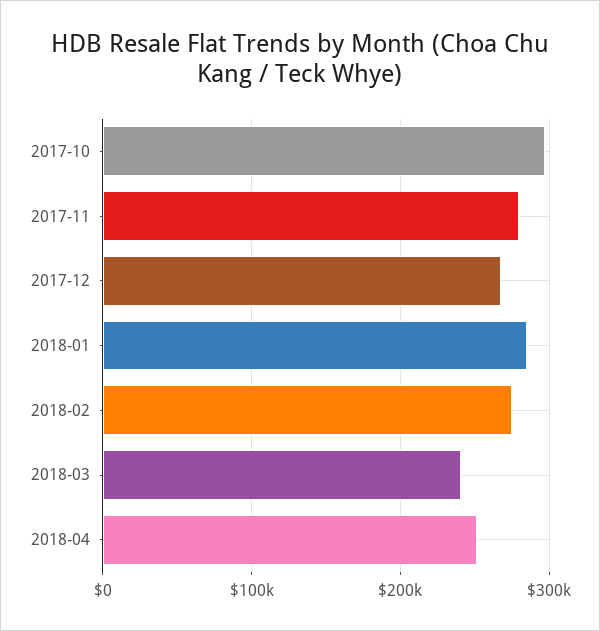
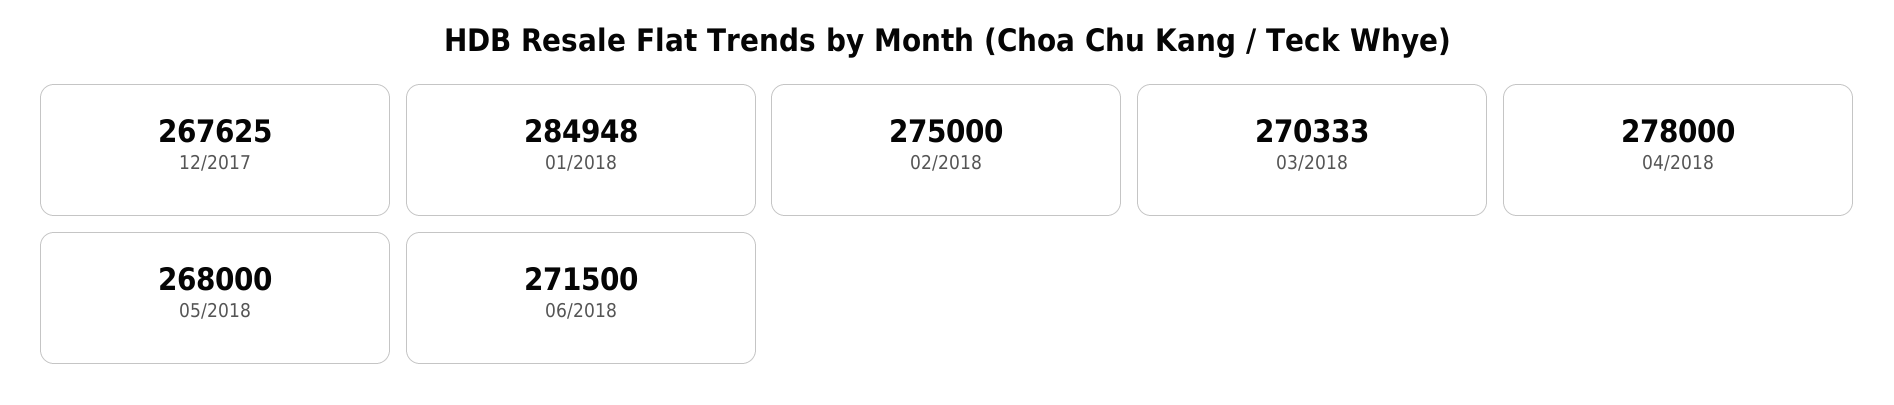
2017-10: 300000 -> none
2017-11: 280000 -> none
2018-03: 240000 -> 270333
2018-04: 250000 -> 278000
05/2018: none -> 268000
06/2018: none -> 271500

